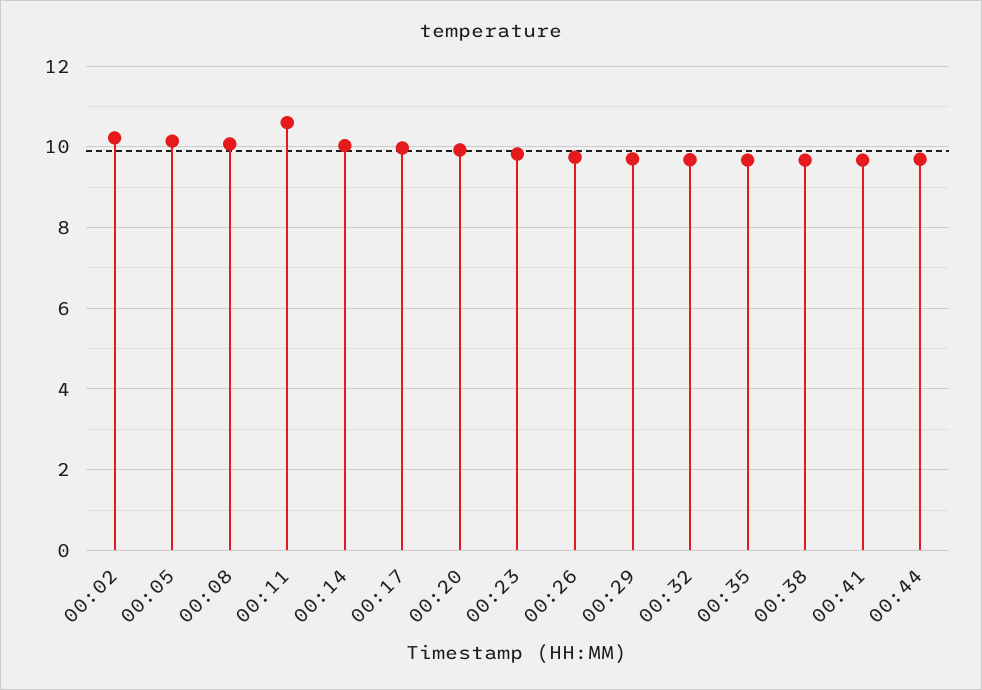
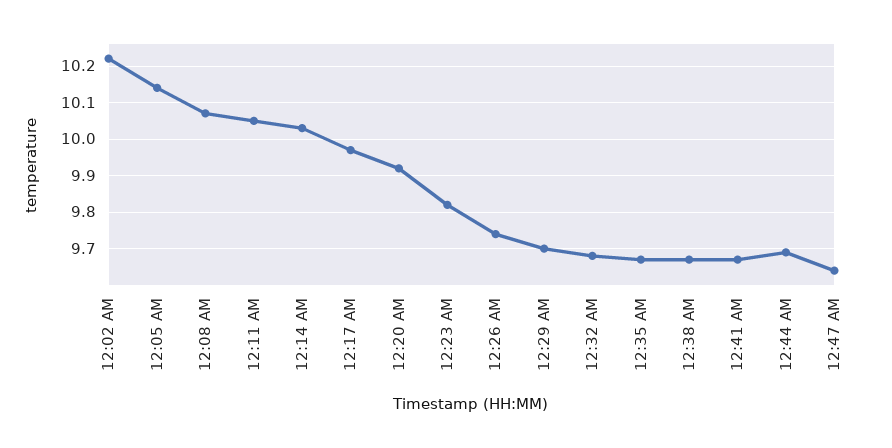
00:11: 10.6 -> 10.05
12:47 AM: none -> 9.65

